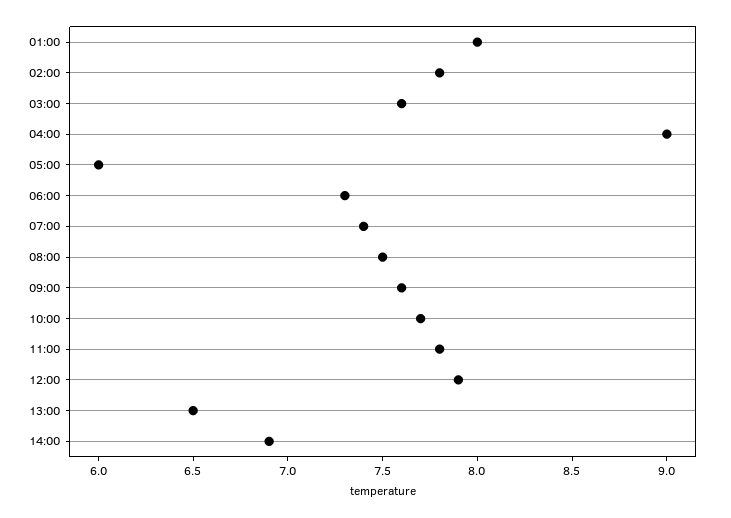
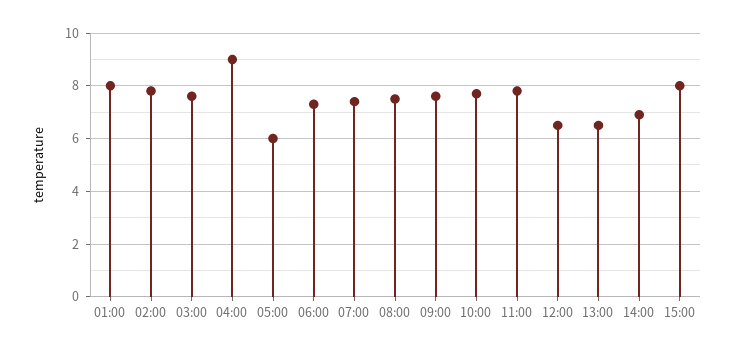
12:00: 7.9 -> 6.5
15:00: none -> 8

